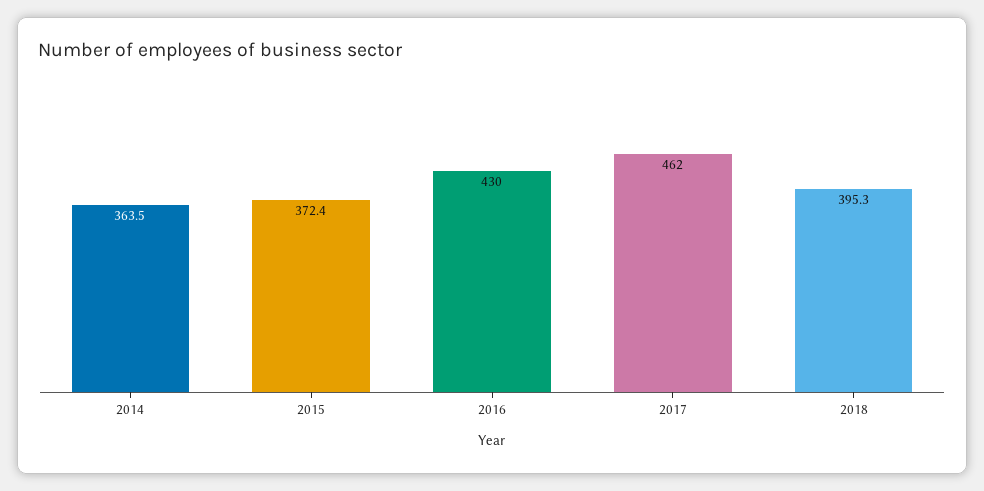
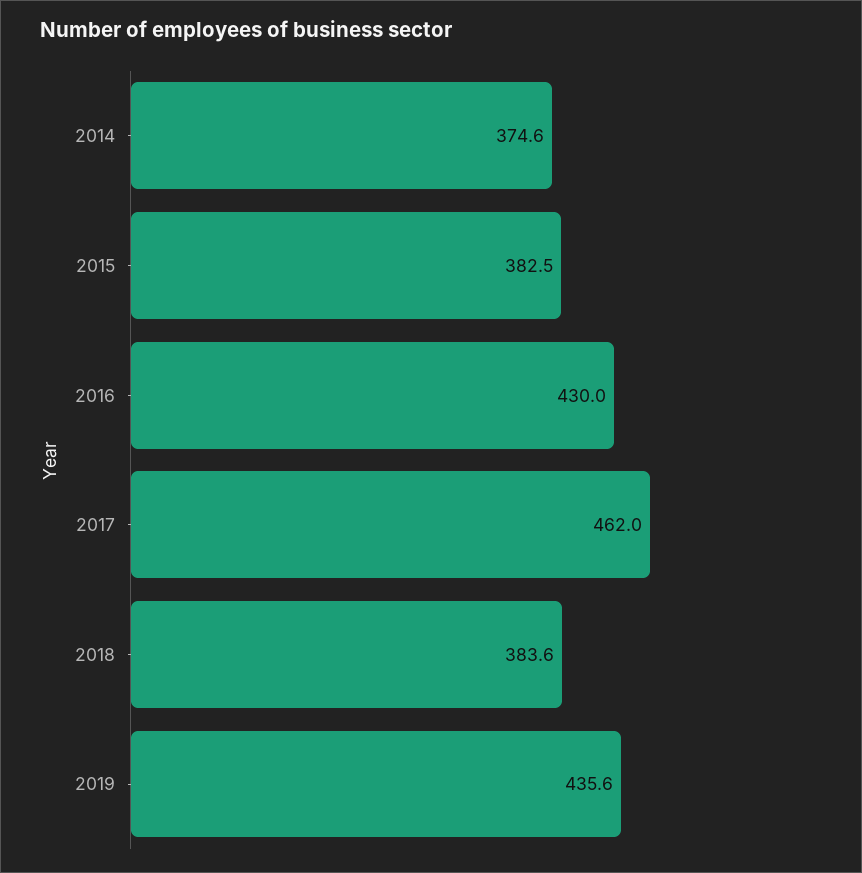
2014: 363.5 -> 374.6
2015: 372.4 -> 382.5
2018: 395.3 -> 383.6
2019: none -> 435.6

